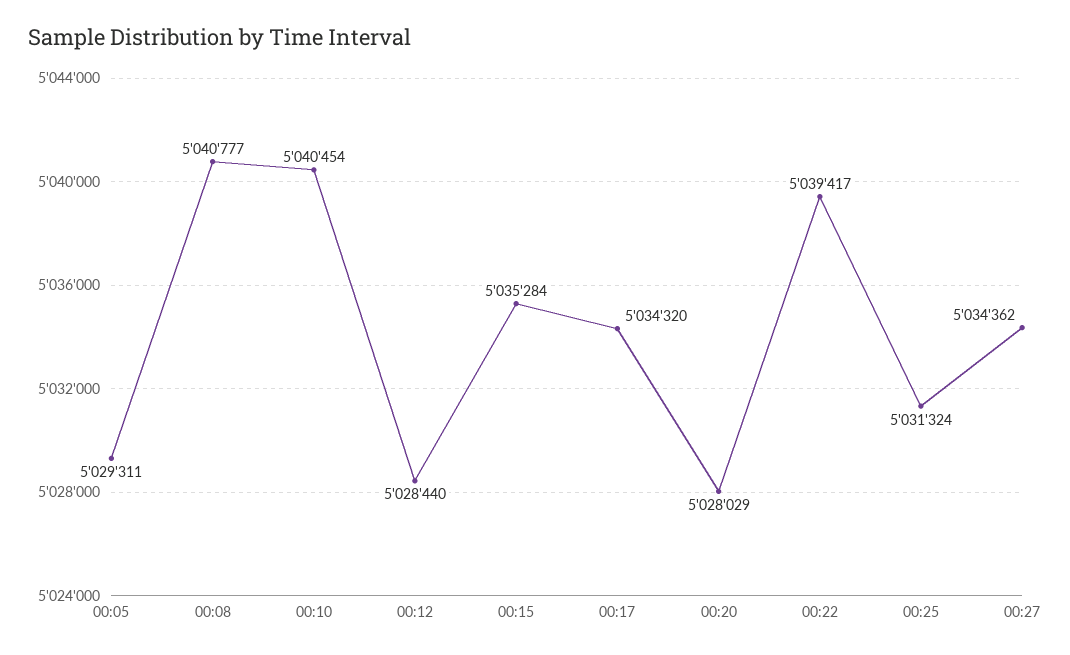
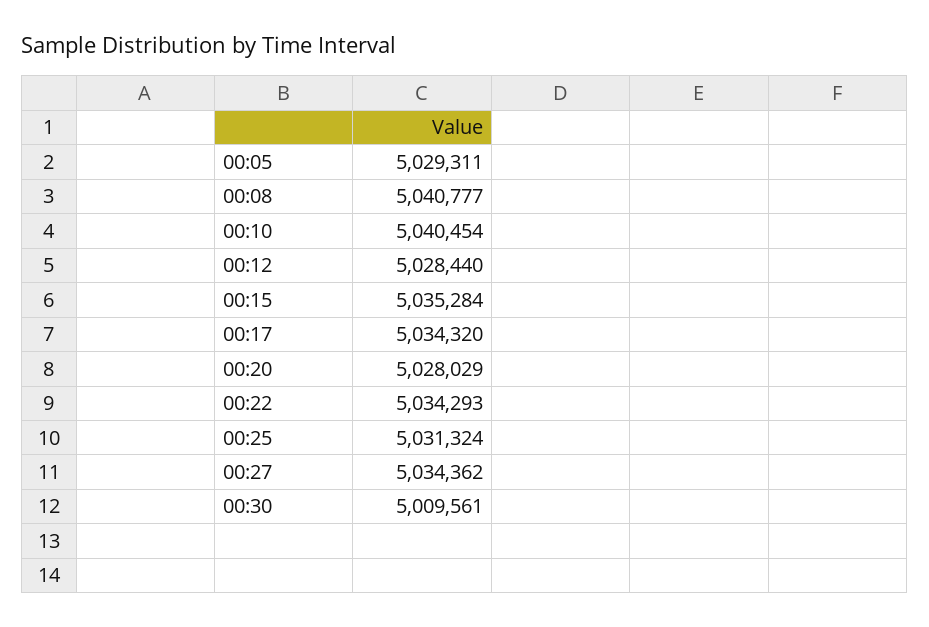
00:22: 5039417 -> 5034293
00:30: none -> 5009561

